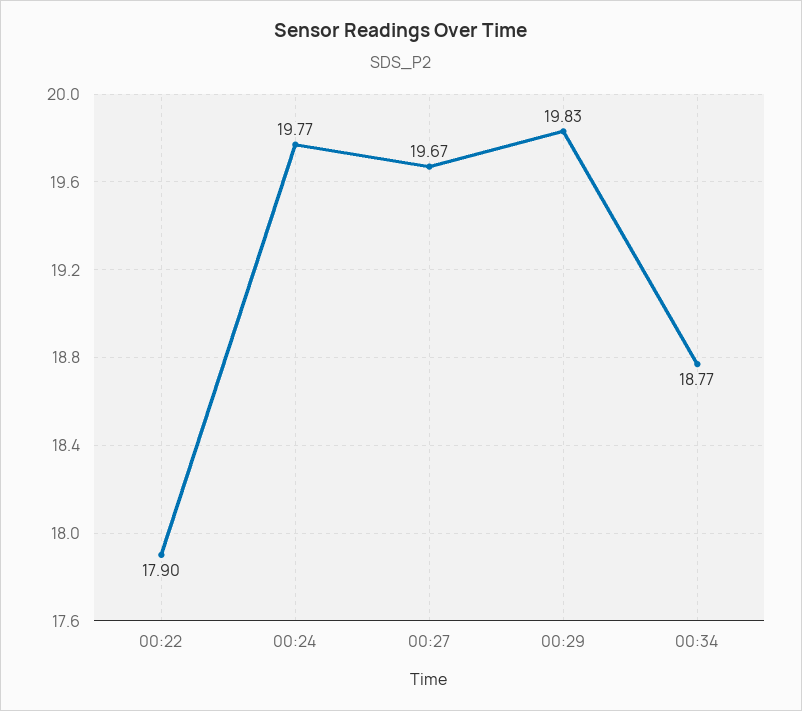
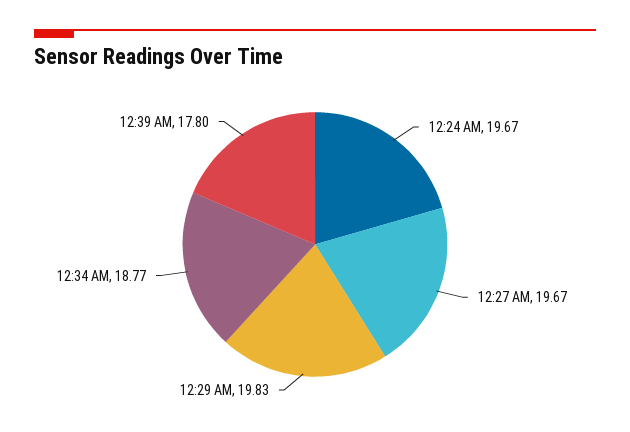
00:22: 17.9 -> none
00:24: 19.77 -> 19.67
12:39 AM: none -> 17.8

